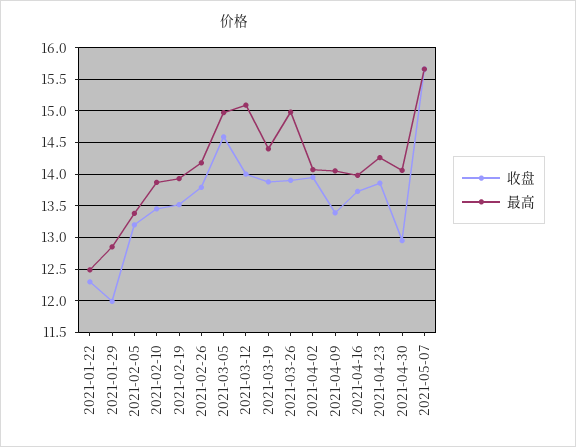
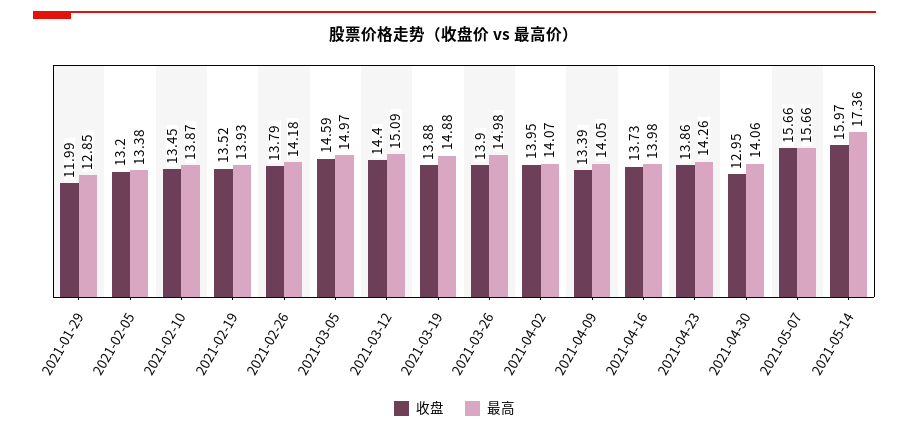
收盘, 2021-01-22: 12.3 -> none
最高, 2021-01-22: 12.5 -> none
收盘, 2021-03-12: 14 -> 14.4
最高, 2021-03-19: 14.4 -> 14.88
收盘, 2021-05-14: none -> 15.97
最高, 2021-05-14: none -> 17.36

